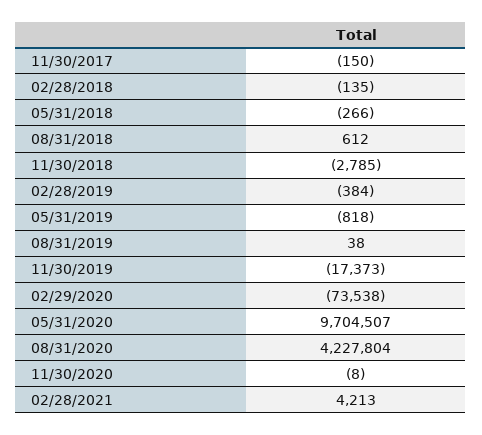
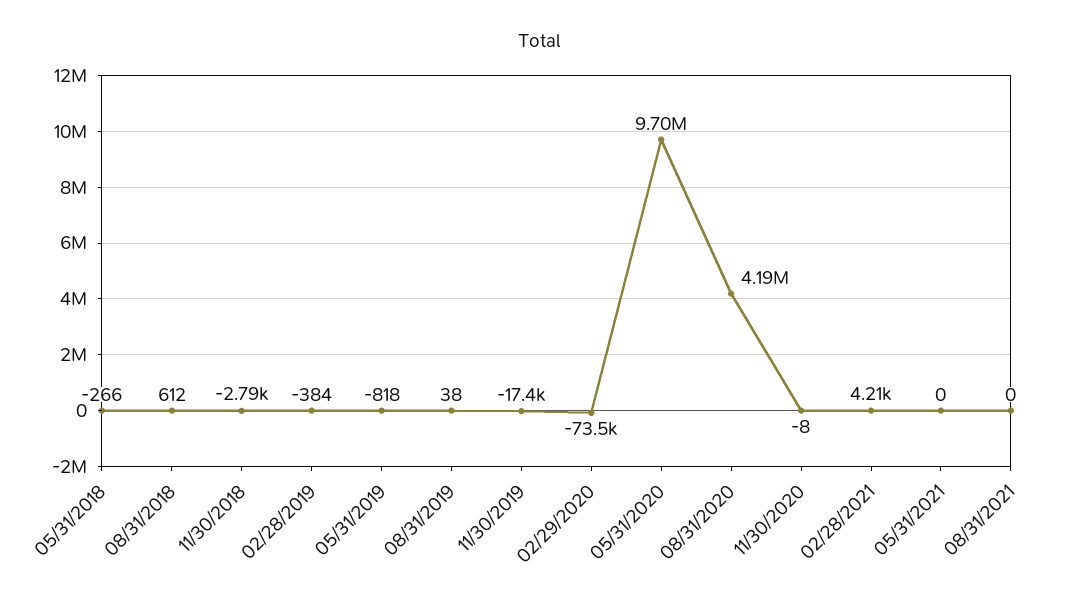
11/30/2017: -150 -> none
02/28/2018: -135 -> none
08/31/2020: 4227804 -> 4190000
05/31/2021: none -> 0
08/31/2021: none -> 0

